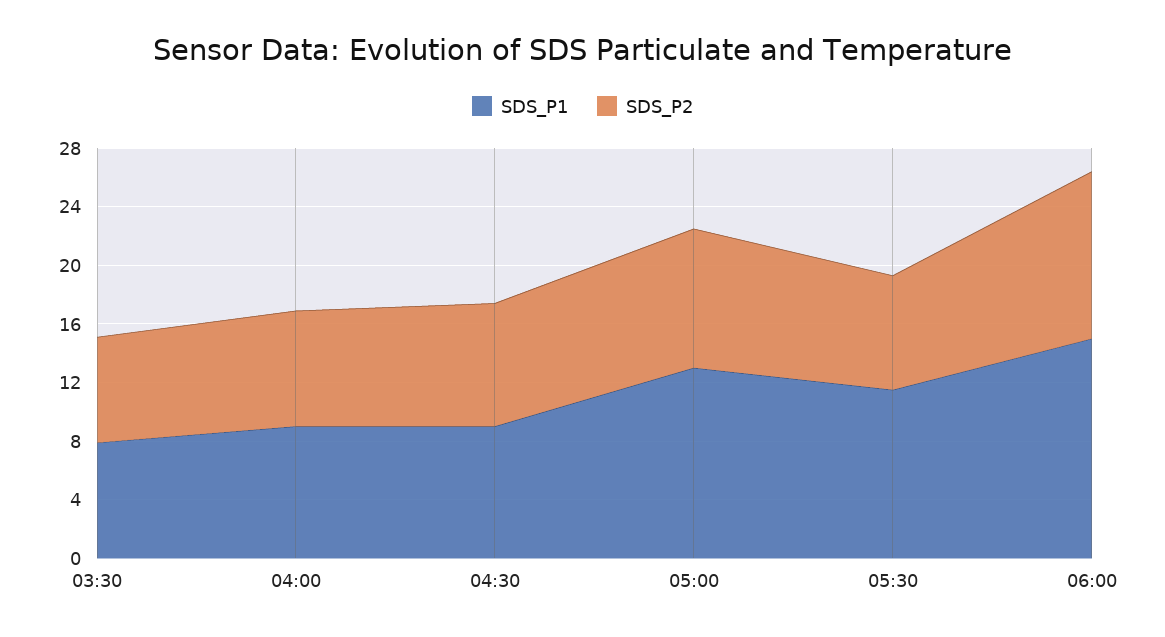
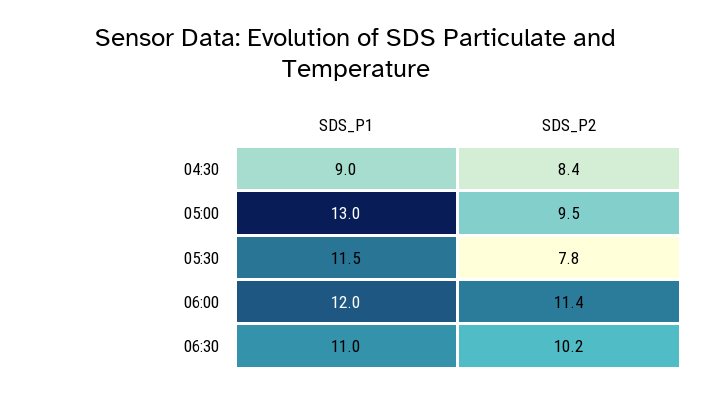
SDS_P1, 03:30: 8 -> none
SDS_P2, 03:30: 7 -> none
SDS_P1, 04:00: 9 -> none
SDS_P2, 04:00: 8 -> none
SDS_P1, 06:00: 15 -> 12
SDS_P1, 06:30: none -> 11
SDS_P2, 06:30: none -> 10.2

